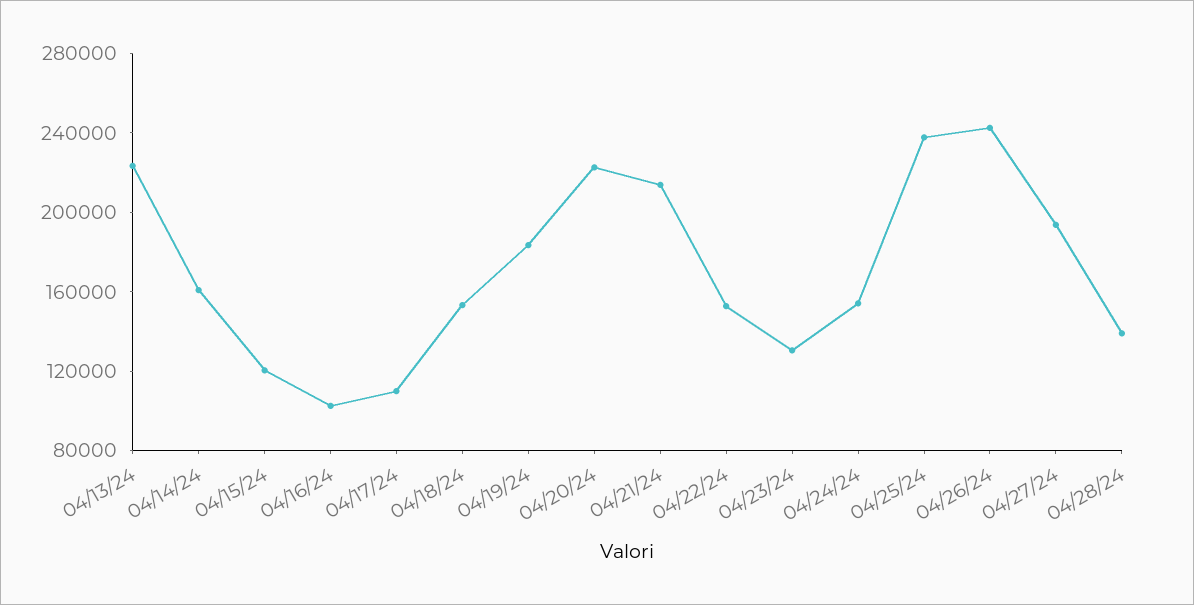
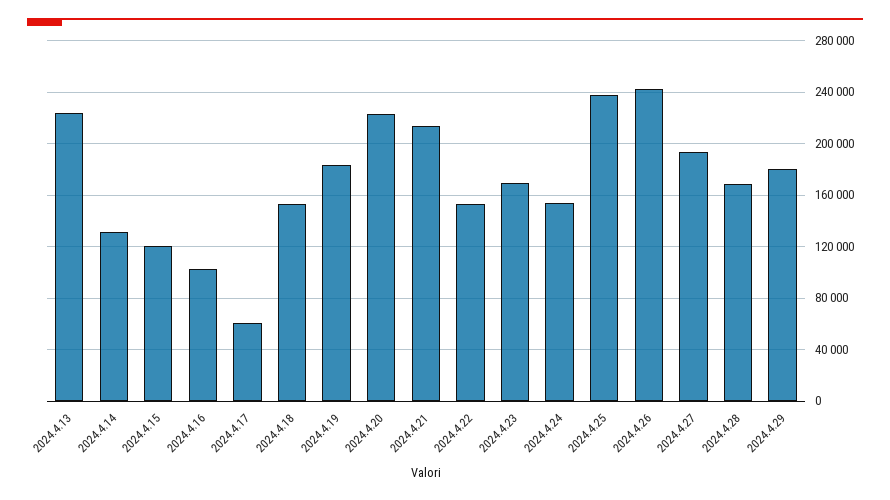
04/14/24: 160000 -> 130000
04/17/24: 110000 -> 60000
04/23/24: 130000 -> 170000
04/28/24: 140000 -> 170000
2024.4.29: none -> 180000

